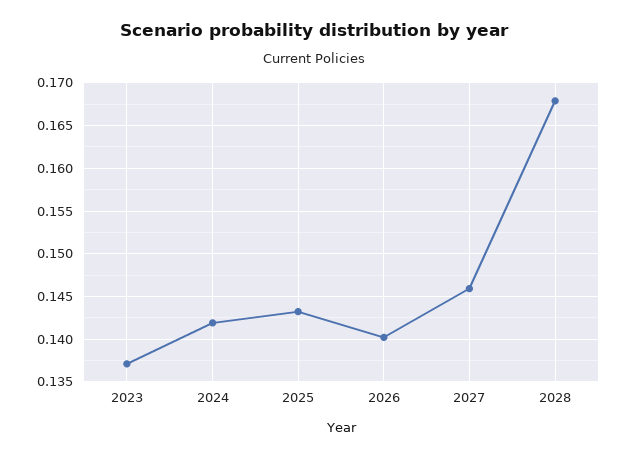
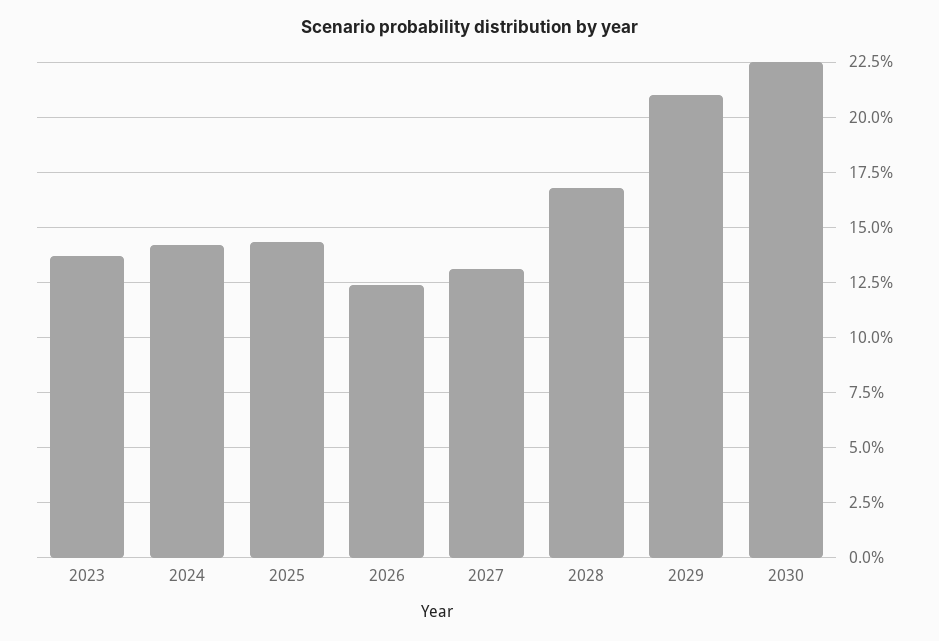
2026: 0.14 -> 0.125
2027: 0.146 -> 0.13
2029: none -> 0.21
2030: none -> 0.225

